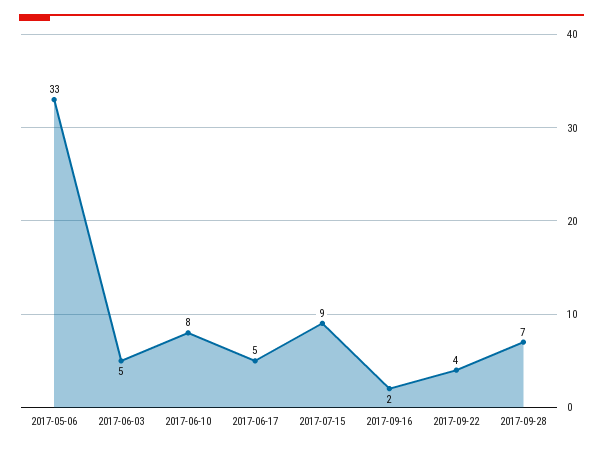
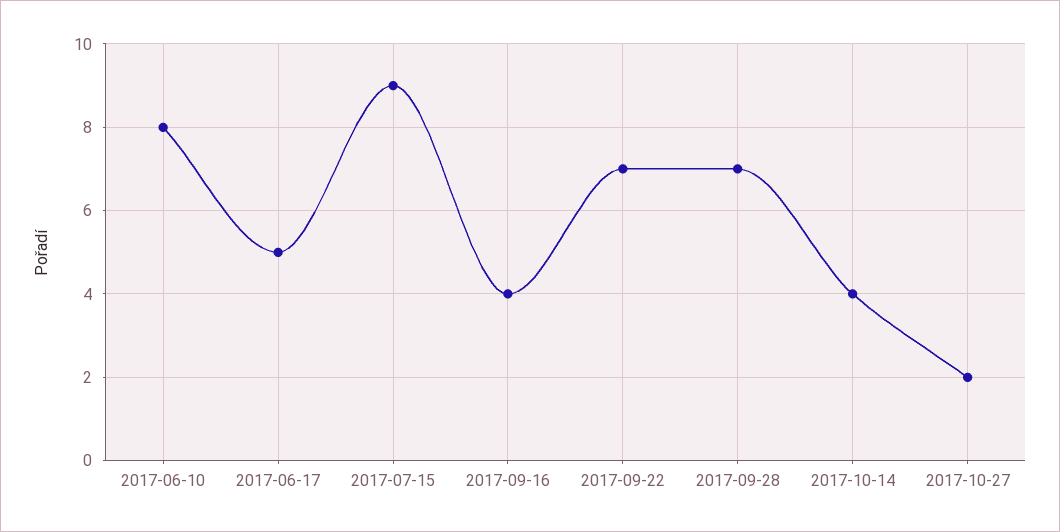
2017-05-06: 33 -> none
2017-06-03: 5 -> none
2017-09-16: 2 -> 4
2017-09-22: 4 -> 7
2017-10-14: none -> 4
2017-10-27: none -> 2

